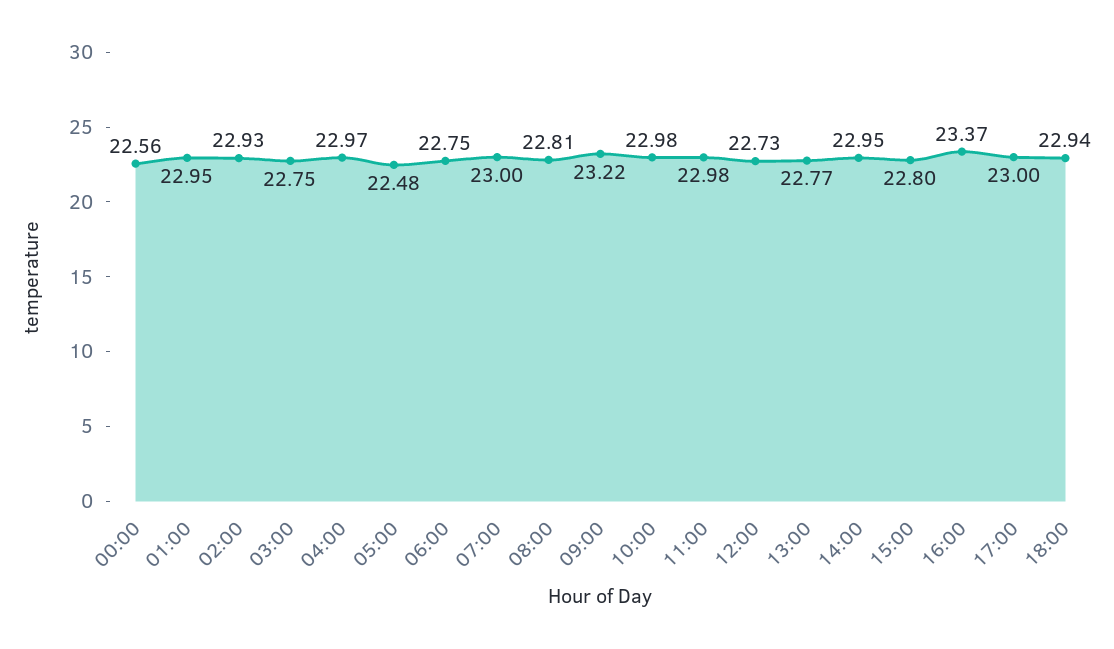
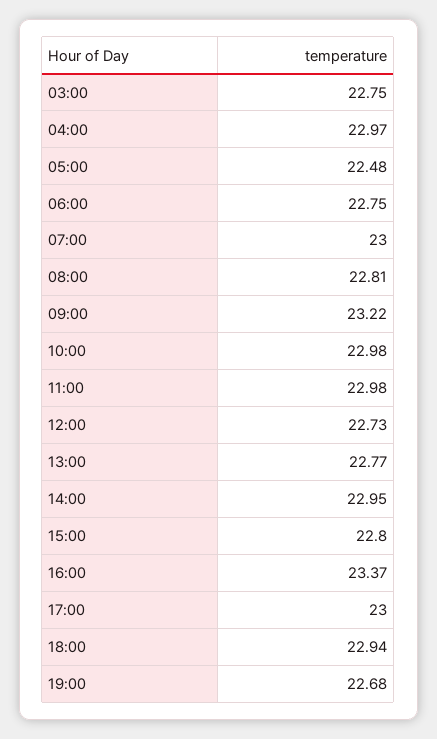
00:00: 22.56 -> none
01:00: 22.95 -> none
02:00: 22.93 -> none
19:00: none -> 22.68

